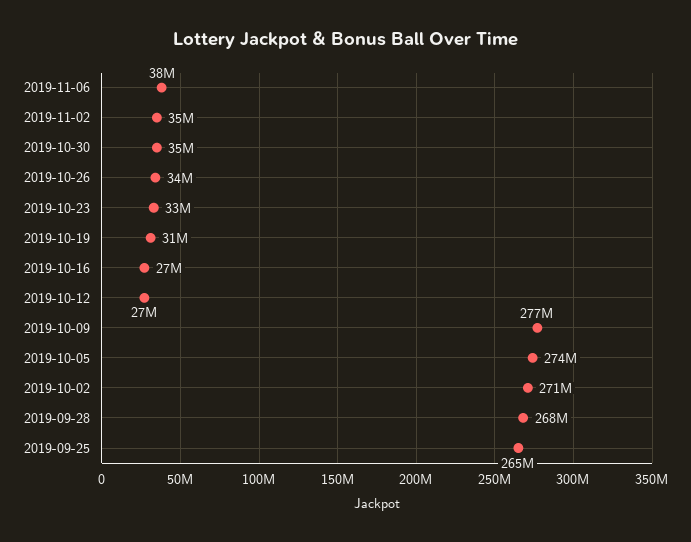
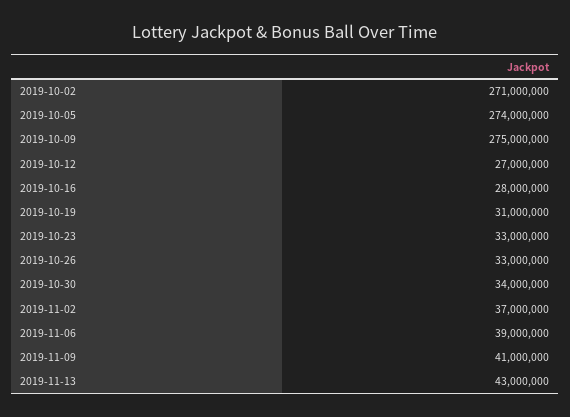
2019-11-06: 38000000 -> 39000000
2019-11-02: 35000000 -> 37000000
2019-10-30: 35000000 -> 34000000
2019-10-26: 34000000 -> 33000000
2019-10-16: 27000000 -> 28000000
2019-10-09: 277000000 -> 275000000
2019-09-28: 268000000 -> none
2019-09-25: 265000000 -> none
2019-11-09: none -> 41000000
2019-11-13: none -> 43000000

